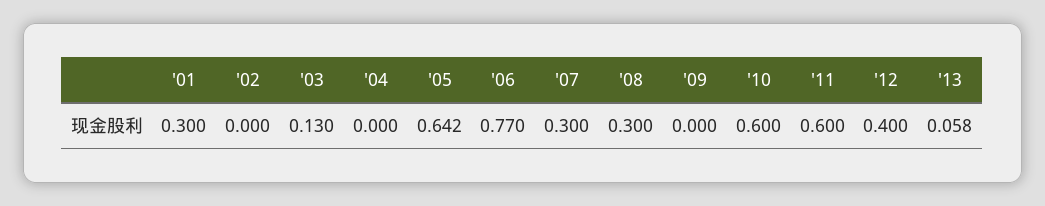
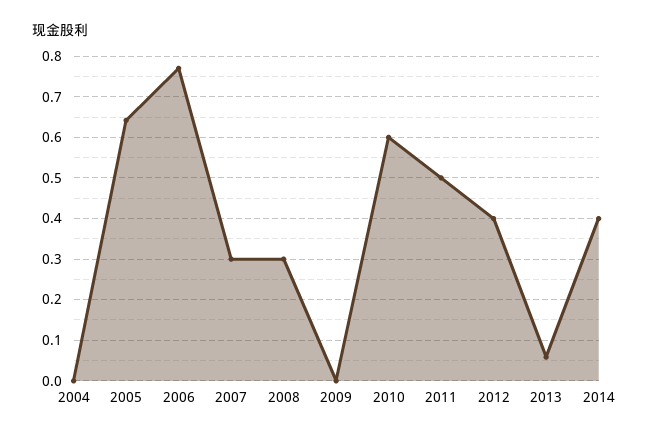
'01: 0.3 -> none
'02: 0 -> none
'03: 0.13 -> none
'11: 0.6 -> 0.5
2014: none -> 0.4

